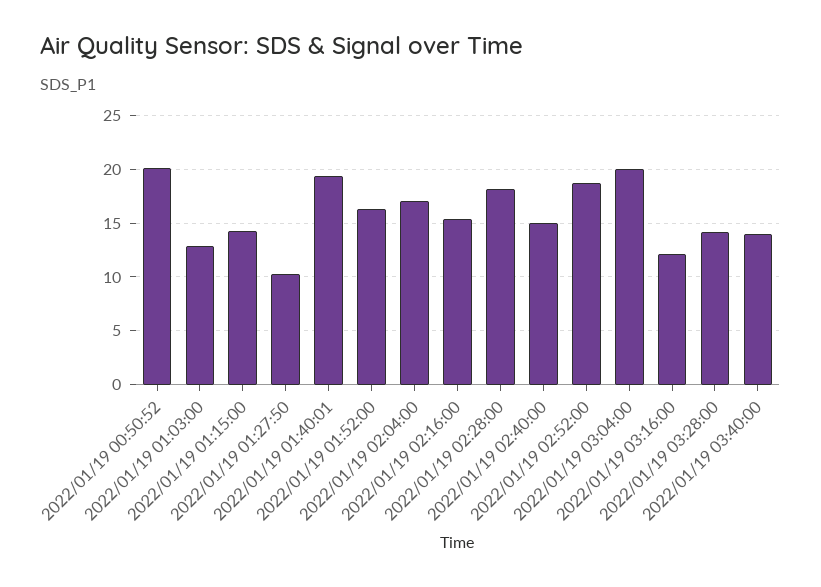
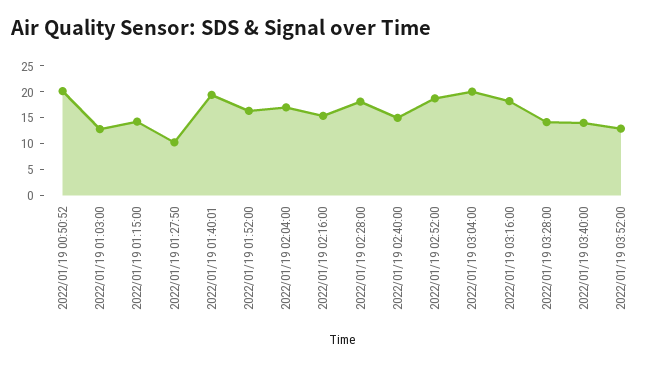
2022/01/19 03:16:00: 12 -> 17.5
2022/01/19 03:52:00: none -> 12.5

